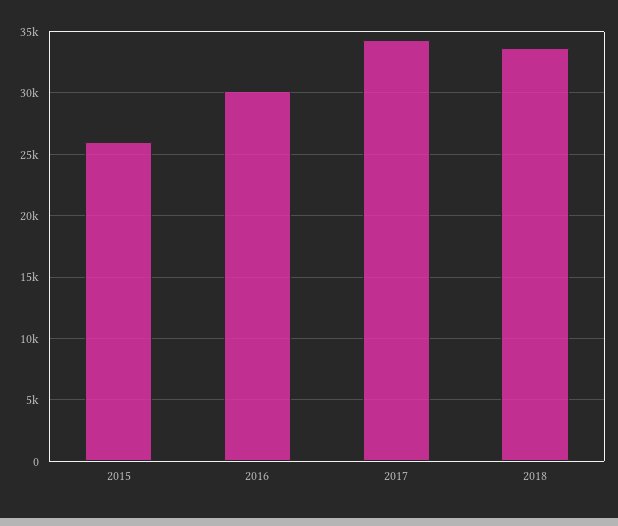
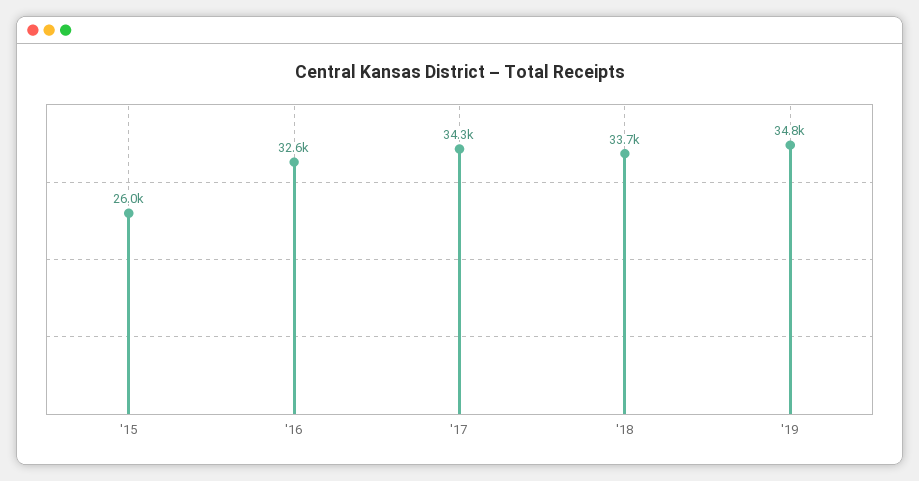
2016: 30000 -> 32600
'19: none -> 34800

